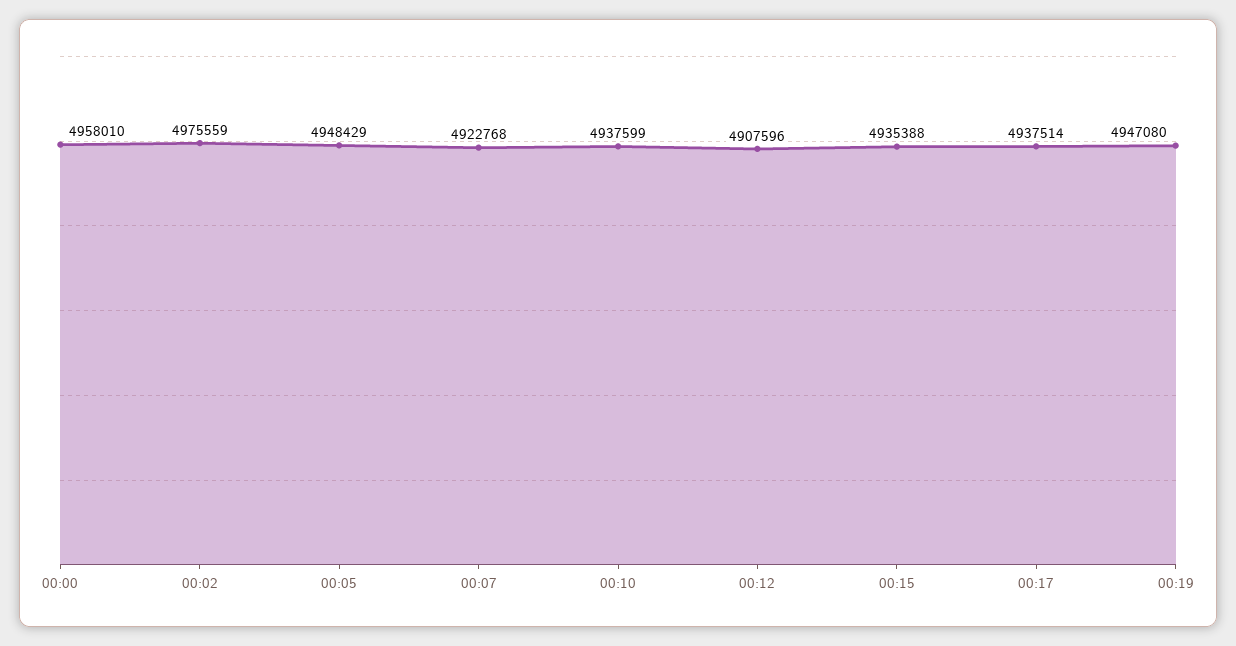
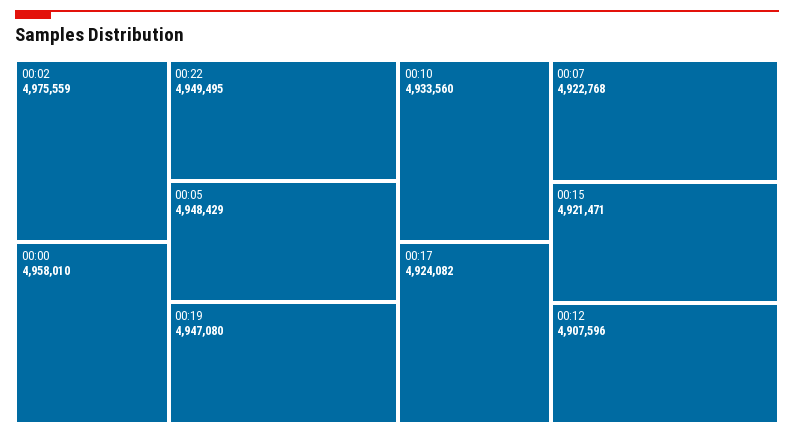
00:10: 4937599 -> 4933560
00:15: 4935388 -> 4921471
00:17: 4937514 -> 4924082
00:22: none -> 4949495

